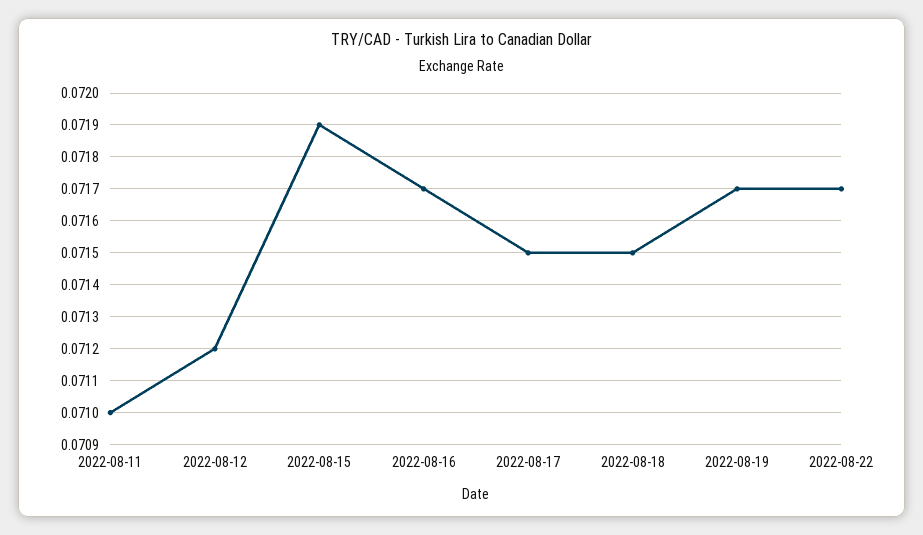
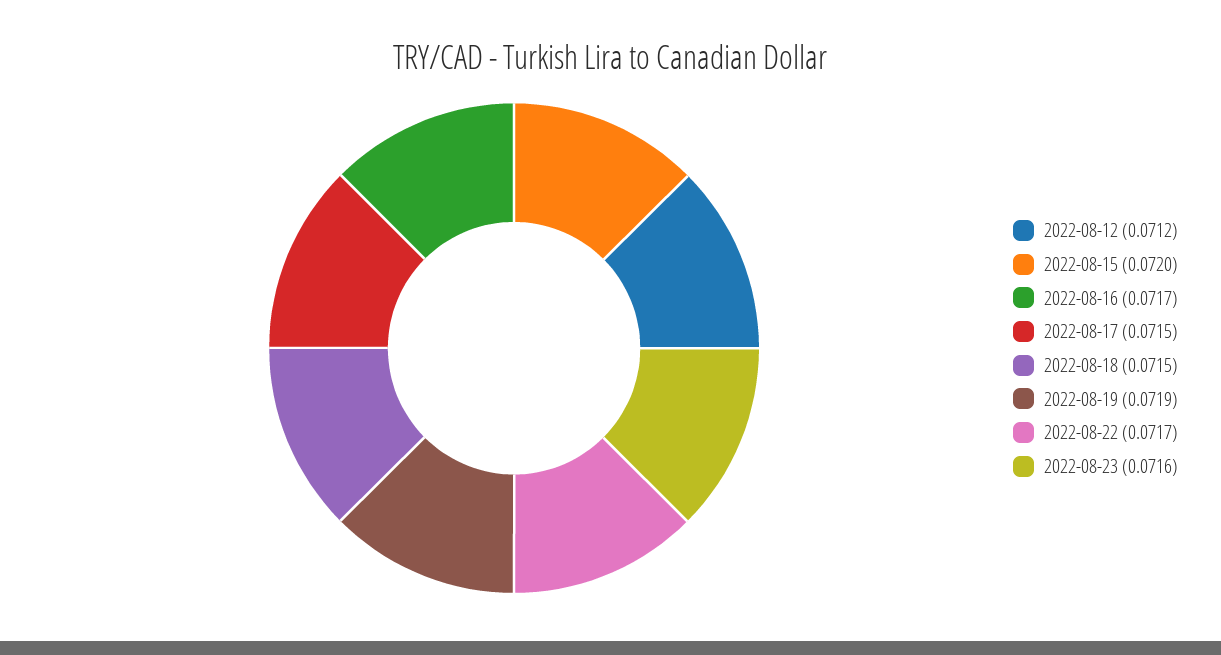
2022-08-11: 0.071 -> none
2022-08-15: 0.0719 -> 0.072
2022-08-19: 0.0717 -> 0.0719
2022-08-23: none -> 0.0716

